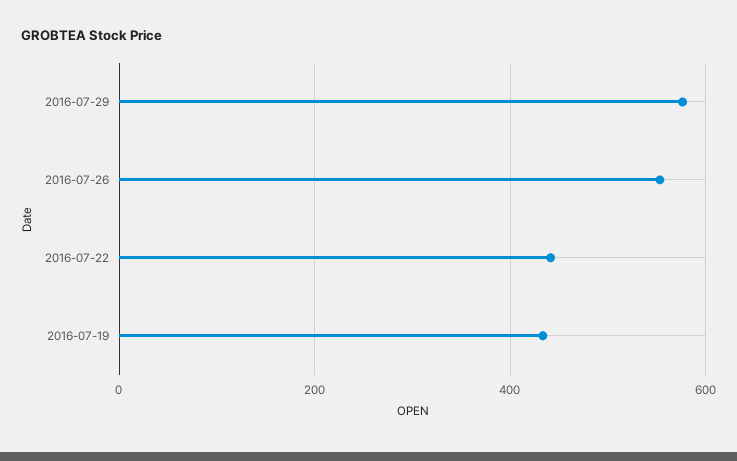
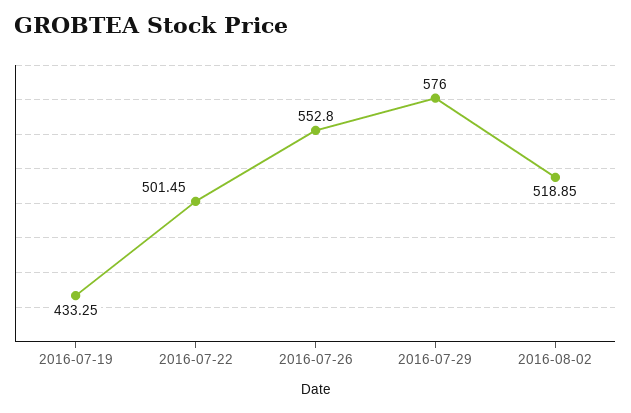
2016-07-22: 440 -> 501.45
2016-08-02: none -> 518.85

